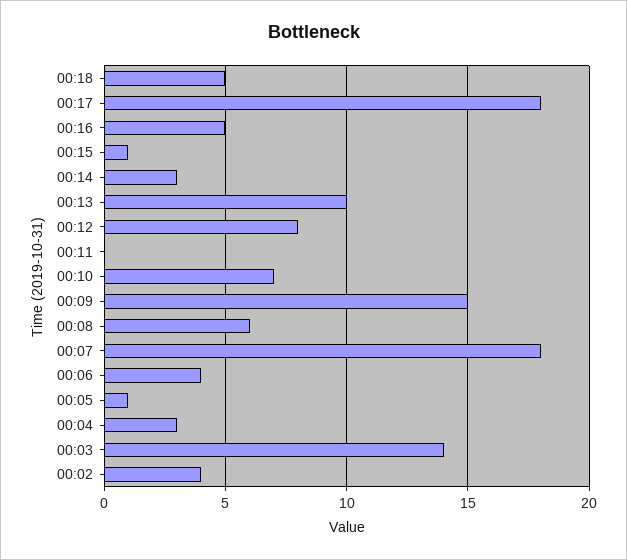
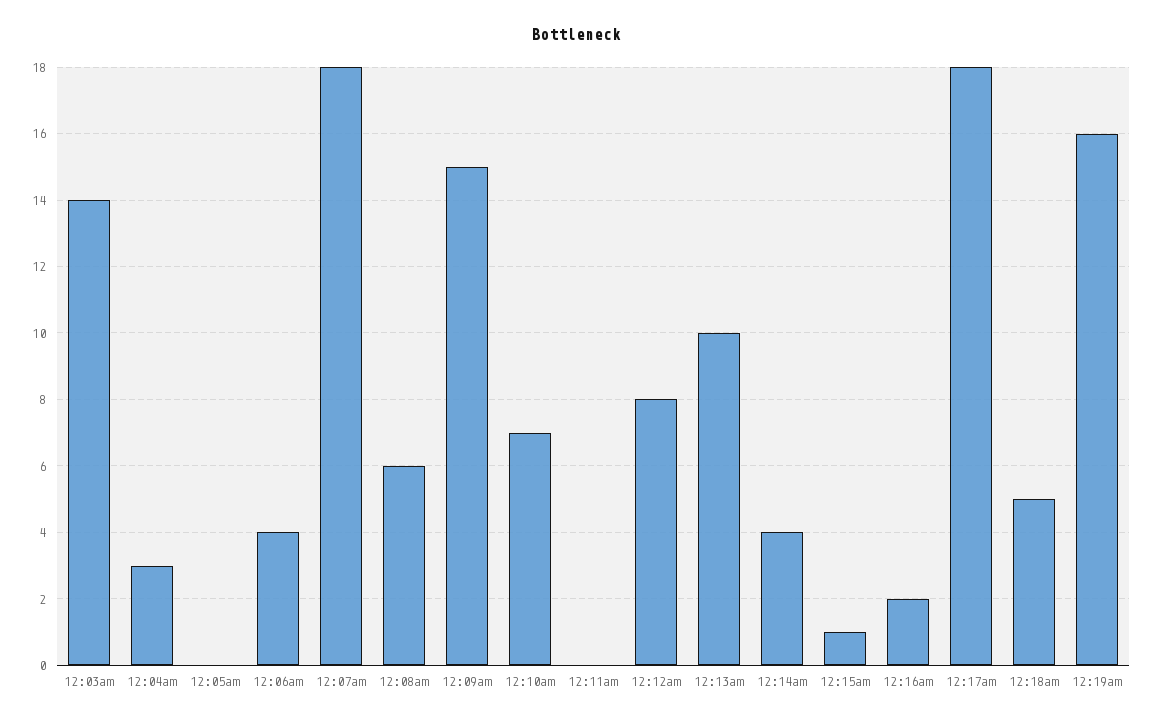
00:16: 5 -> 2
00:14: 3 -> 4
00:05: 1 -> 0
00:02: 4 -> none
12:19am: none -> 16

